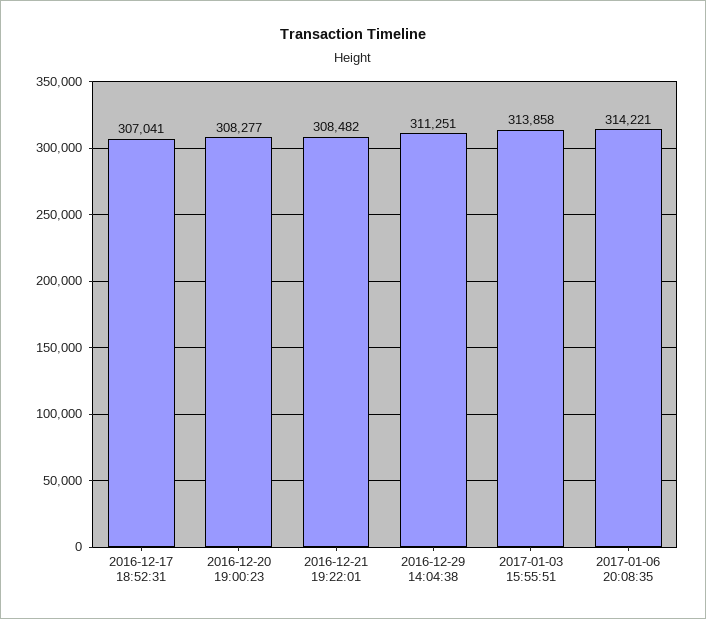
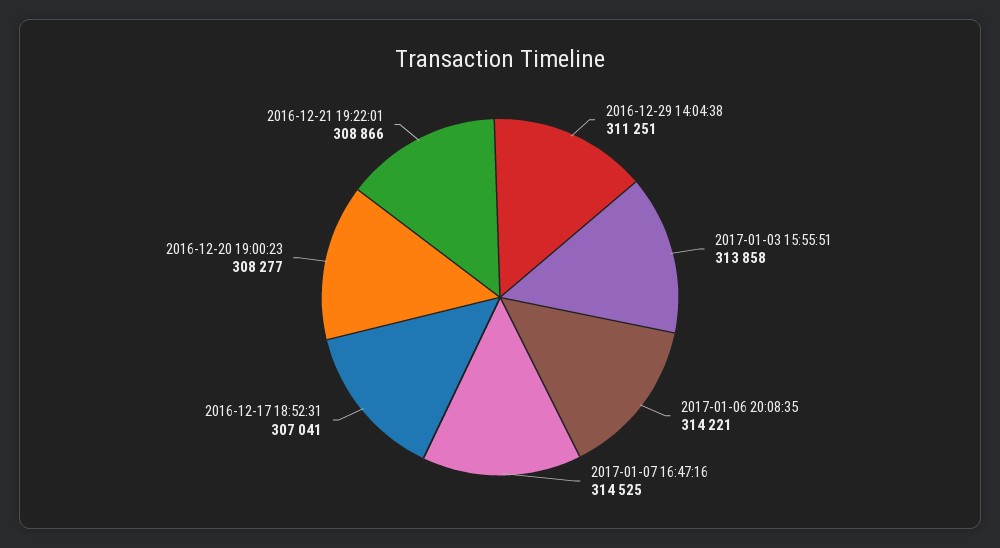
2016-12-21 19:22:01: 308482 -> 308866
2017-01-07 16:47:16: none -> 314525

